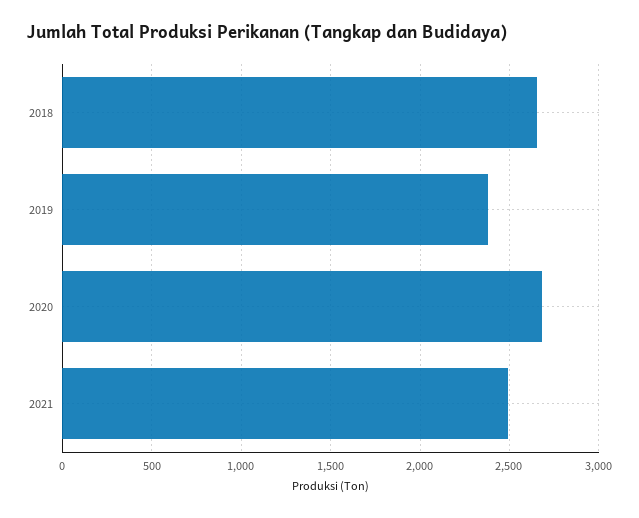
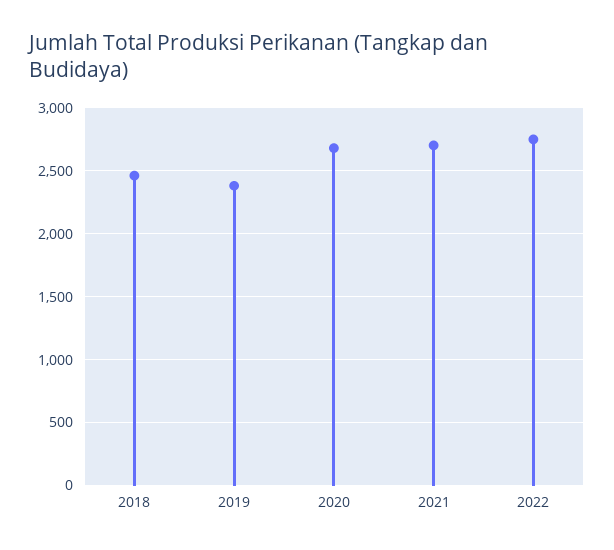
2018: 2650 -> 2450
2021: 2500 -> 2700
2022: none -> 2750

